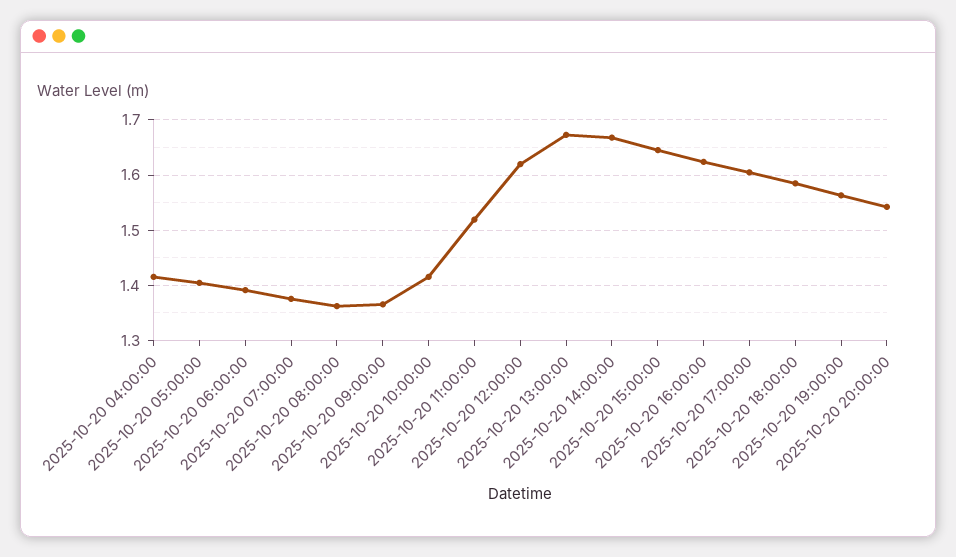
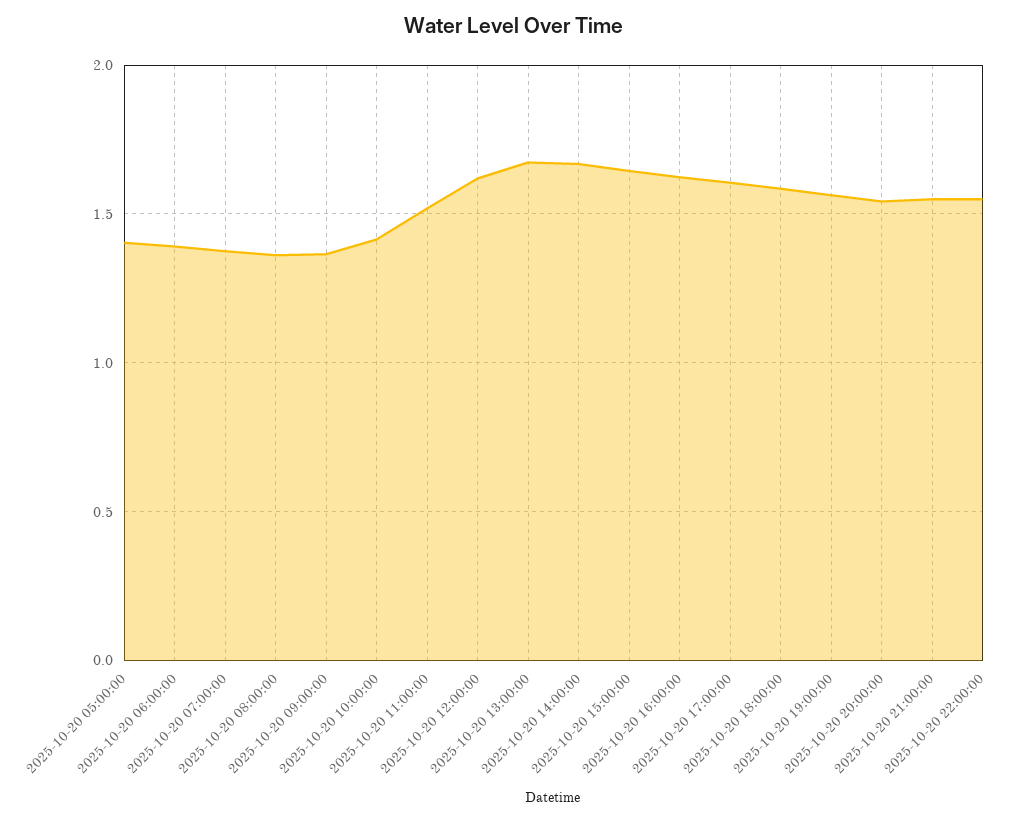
2025-10-20 04:00:00: 1.42 -> none
2025-10-20 21:00:00: none -> 1.55
2025-10-20 22:00:00: none -> 1.55

